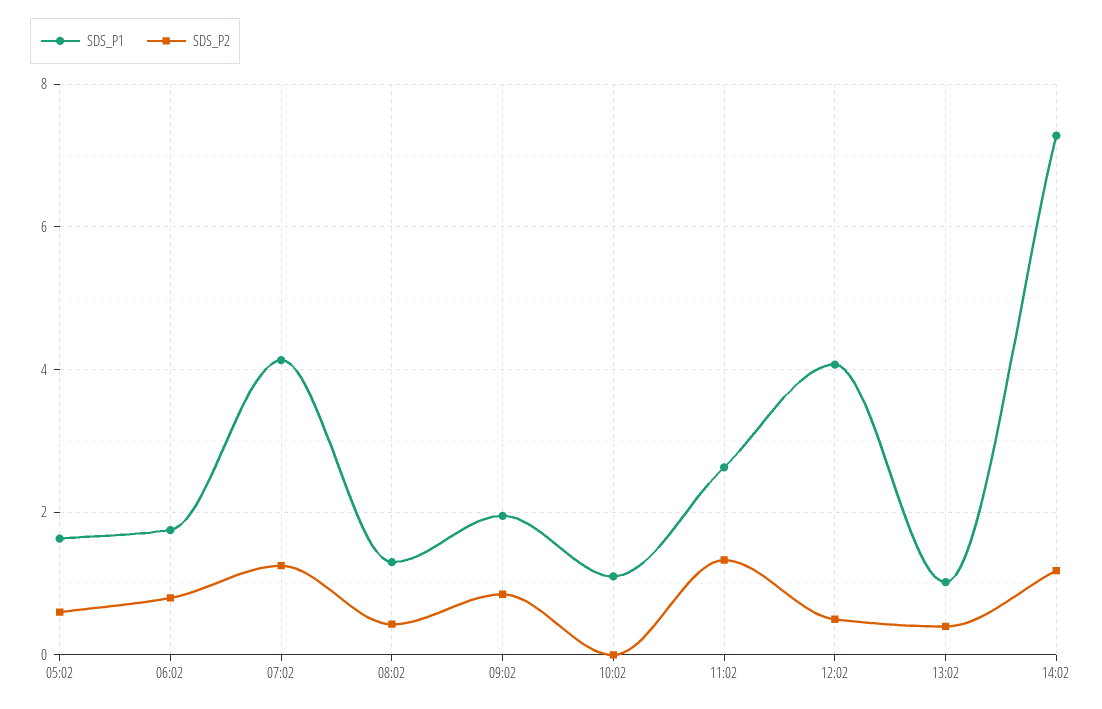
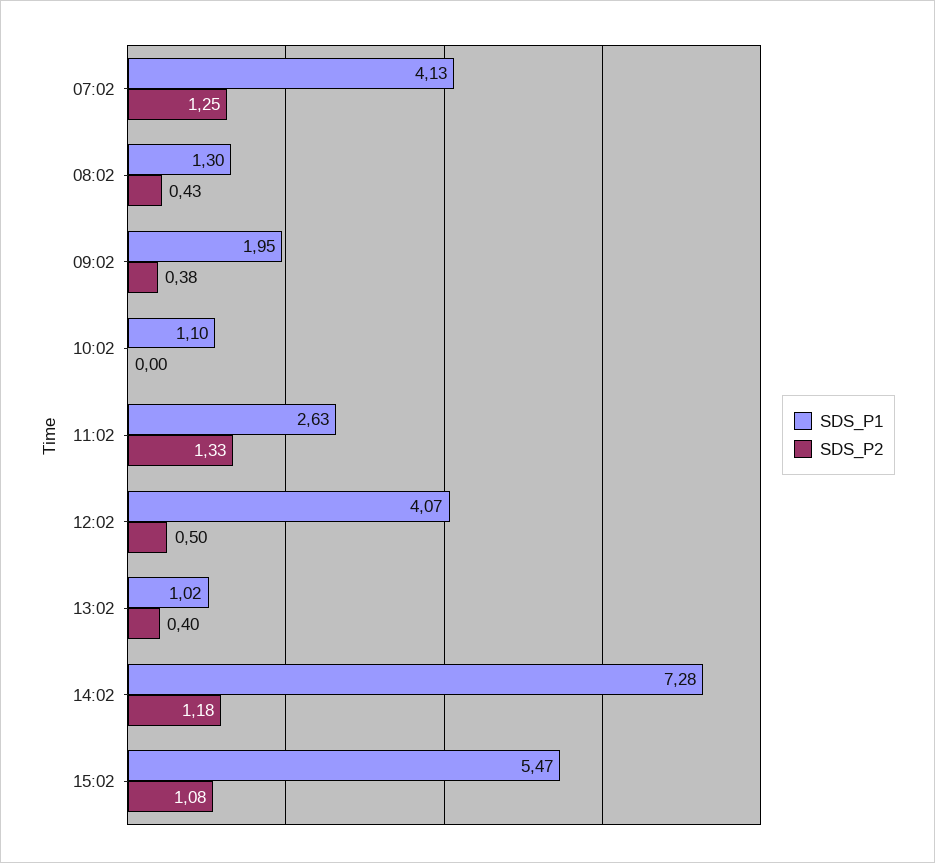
SDS_P1, 05:02: 1.6 -> none
SDS_P2, 05:02: 0.6 -> none
SDS_P1, 06:02: 1.8 -> none
SDS_P2, 06:02: 0.8 -> none
SDS_P2, 09:02: 0.8 -> 0.38
SDS_P1, 15:02: none -> 5.47
SDS_P2, 15:02: none -> 1.08

